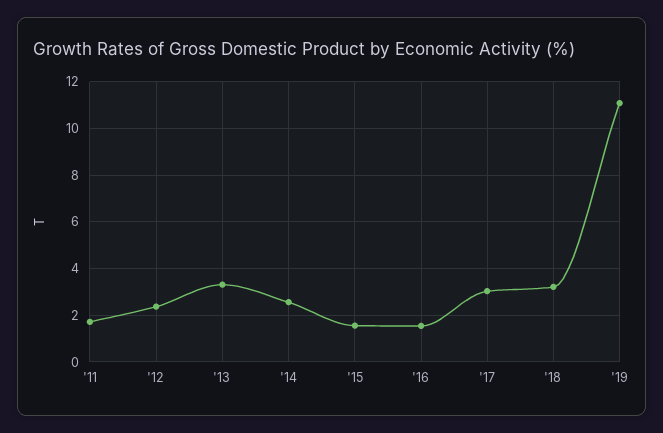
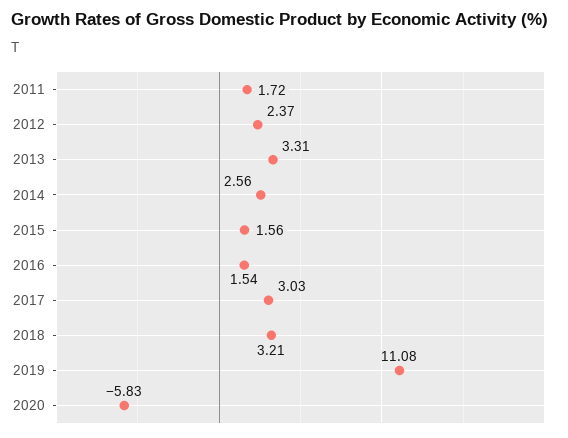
2020: none -> -5.83

